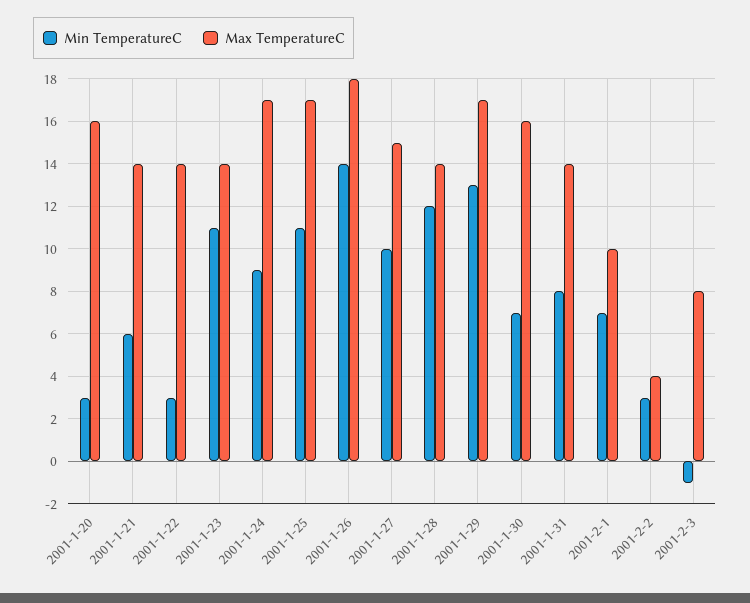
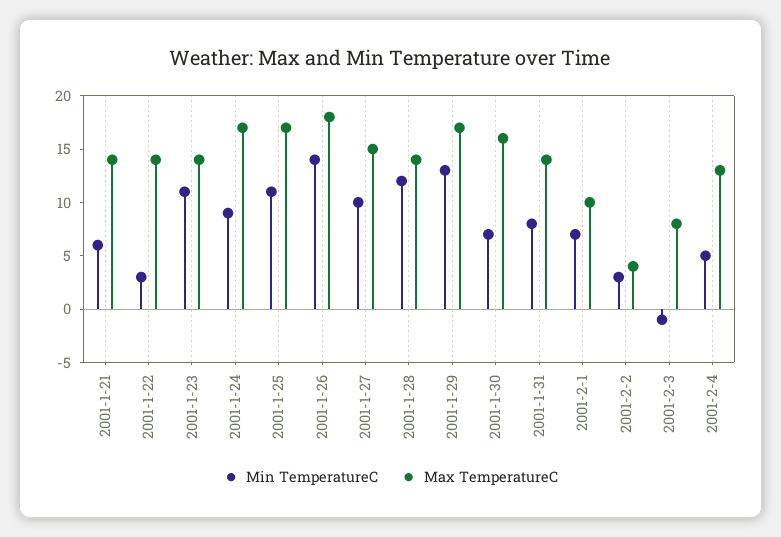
Min TemperatureC, 2001-1-20: 3 -> none
Max TemperatureC, 2001-1-20: 16 -> none
Min TemperatureC, 2001-2-4: none -> 5
Max TemperatureC, 2001-2-4: none -> 13

